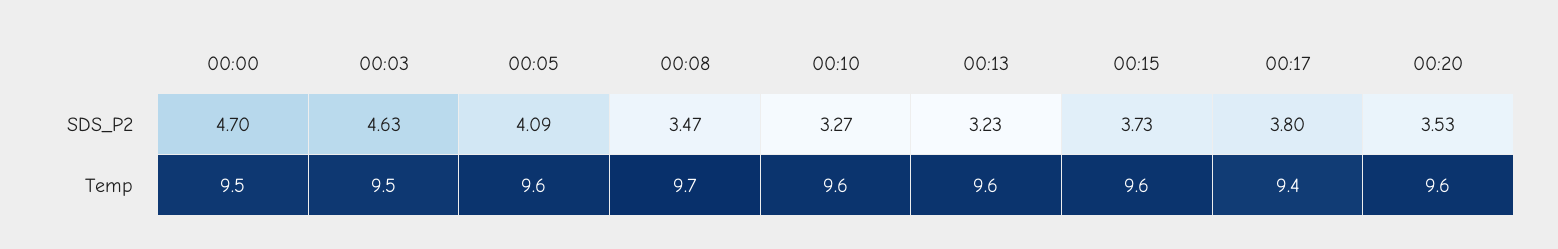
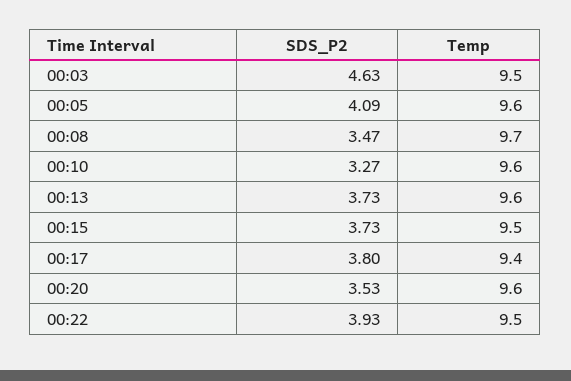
00:00, SDS_P2: 4.7 -> none
00:13, SDS_P2: 3.23 -> 3.73
00:00, Temp: 9.5 -> none
00:15, Temp: 9.6 -> 9.5
00:22, SDS_P2: none -> 3.93
00:22, Temp: none -> 9.5

